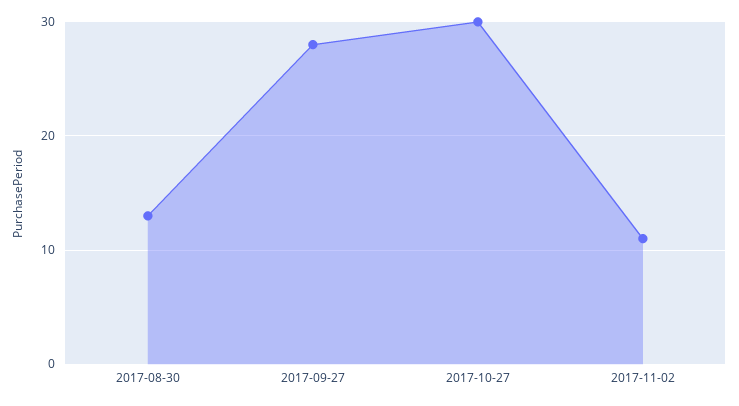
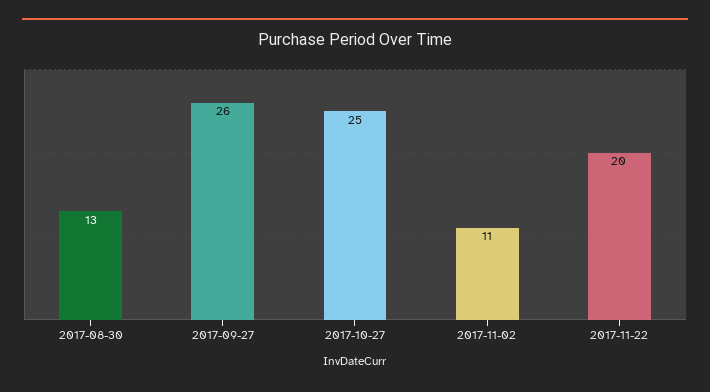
2017-09-27: 28 -> 26
2017-10-27: 30 -> 25
2017-11-22: none -> 20

